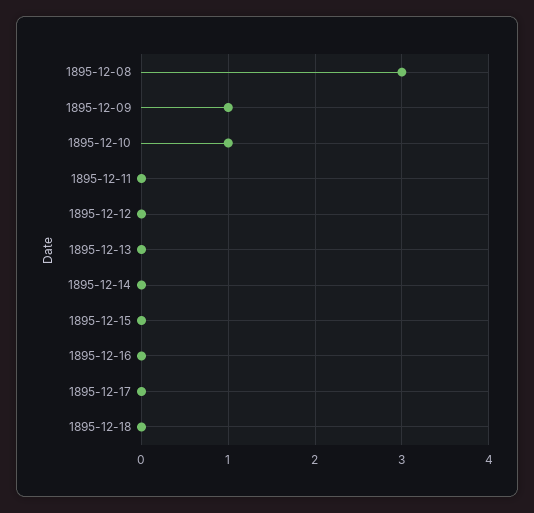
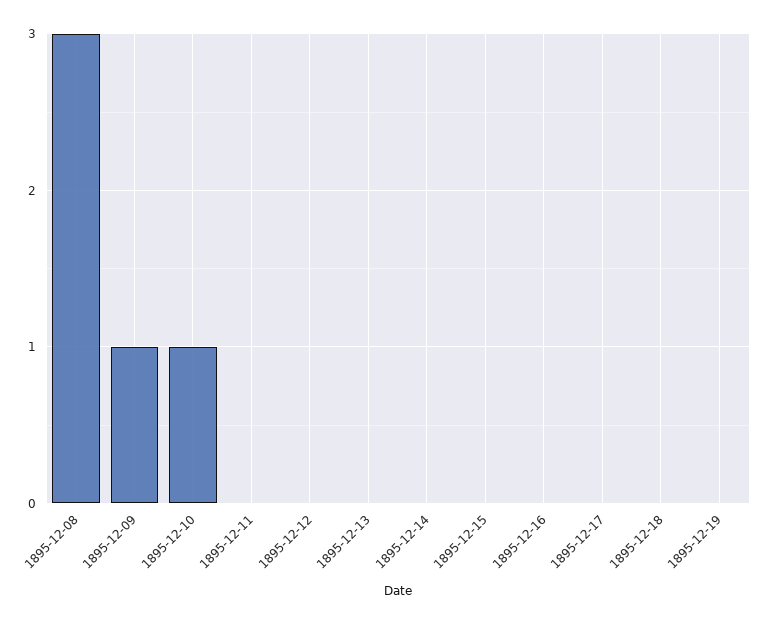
1895-12-19: none -> 0

